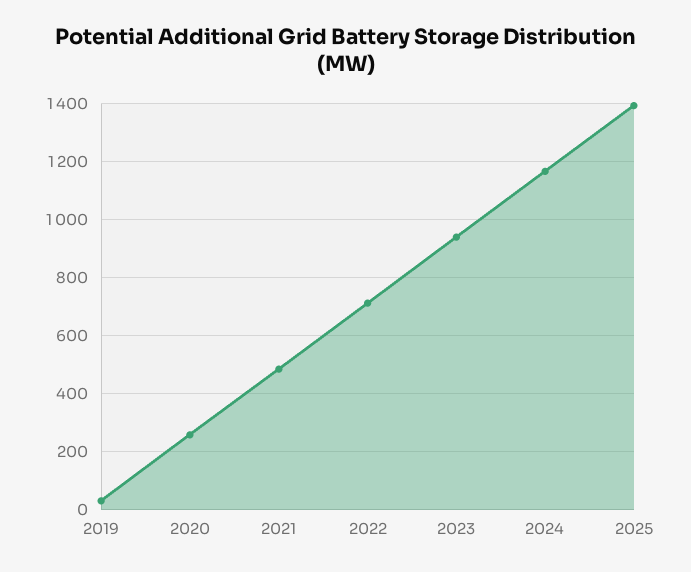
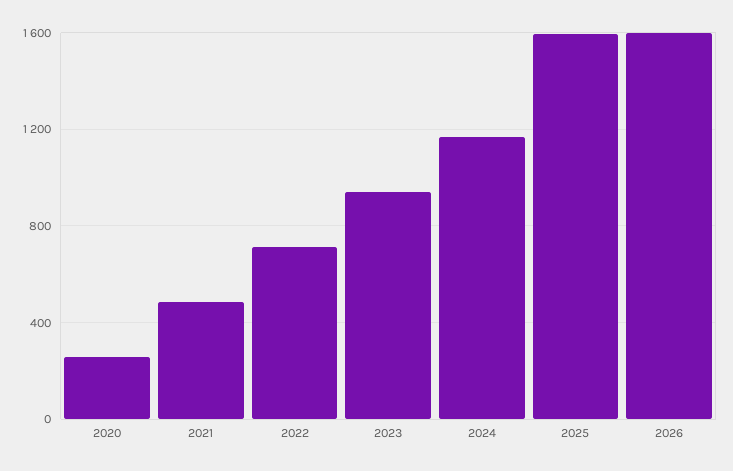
2019: 25 -> none
2025: 1400 -> 1600
2026: none -> 1600

